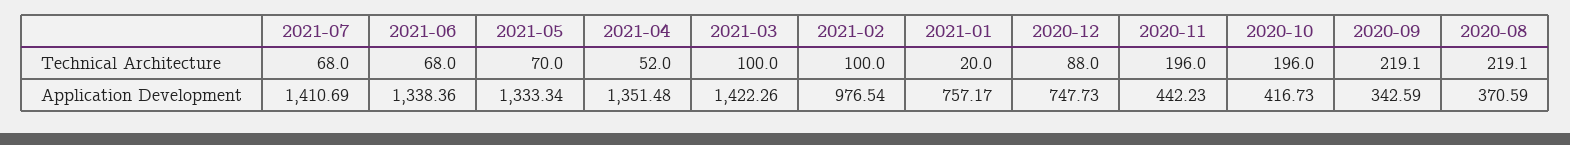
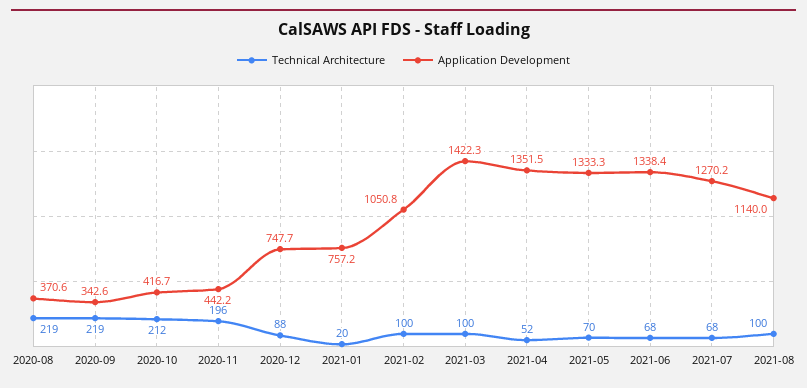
Technical Architecture, 2020-10: 196 -> 212
Application Development, 2021-07: 1410.69 -> 1270.2
Application Development, 2021-02: 976.54 -> 1050.8
Technical Architecture, 2021-08: none -> 100
Application Development, 2021-08: none -> 1140

